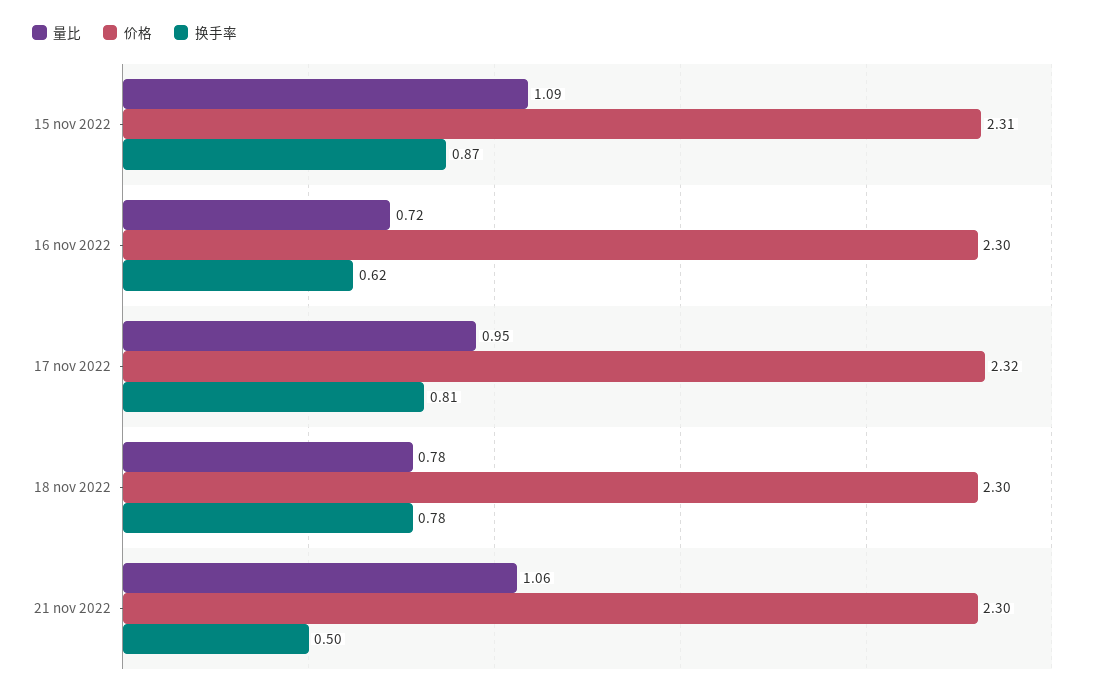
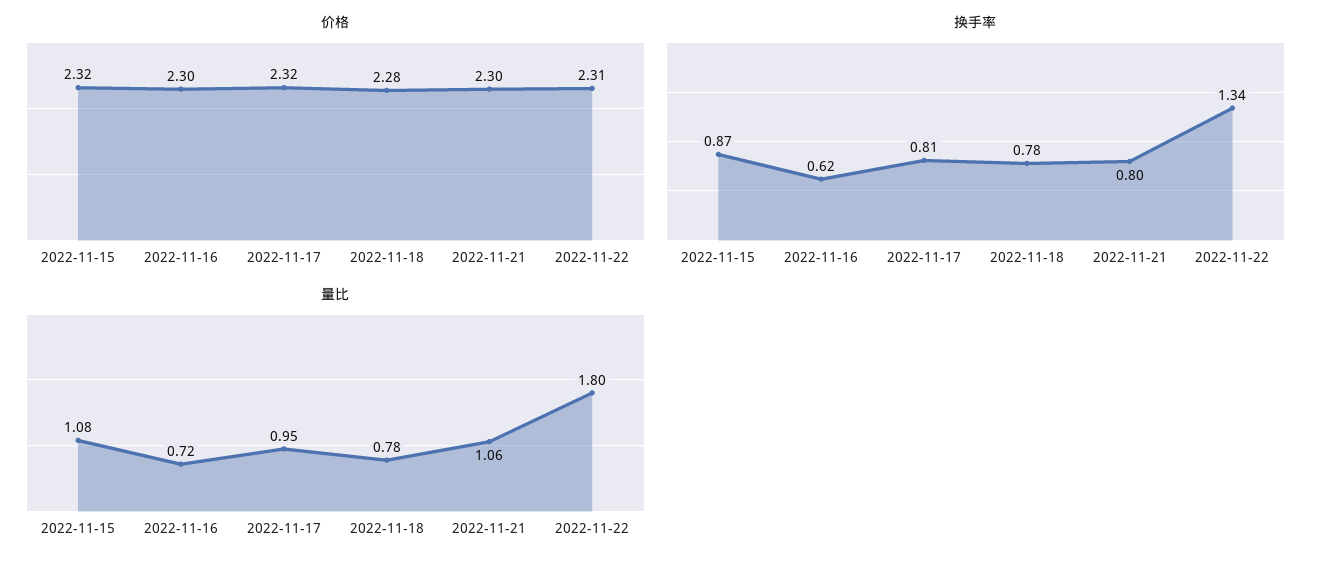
量比, 15 nov 2022: 1.09 -> 1.08
价格, 15 nov 2022: 2.31 -> 2.32
价格, 18 nov 2022: 2.3 -> 2.28
换手率, 21 nov 2022: 0.5 -> 0.8
价格, 2022-11-22: none -> 2.31
换手率, 2022-11-22: none -> 1.34
量比, 2022-11-22: none -> 1.8

